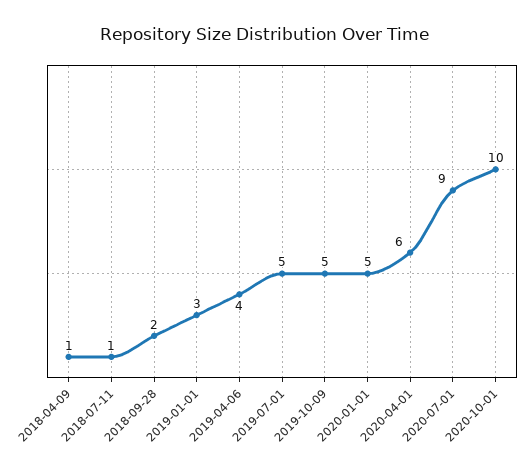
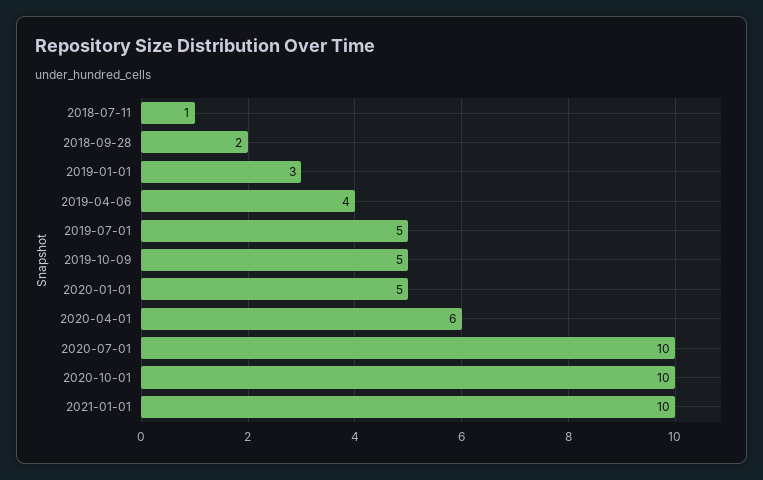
2018-04-09: 1 -> none
2020-07-01: 9 -> 10
2021-01-01: none -> 10

